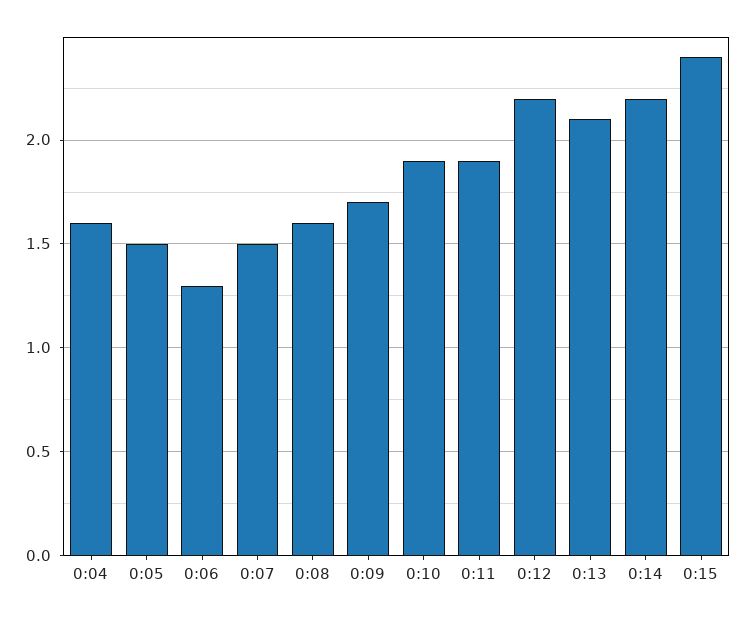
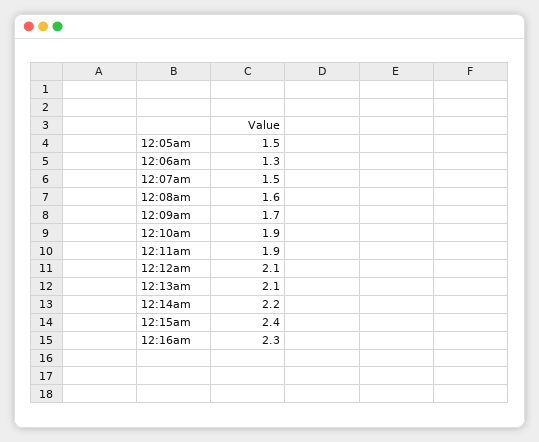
0:04: 1.6 -> none
0:12: 2.2 -> 2.1
12:16am: none -> 2.3

